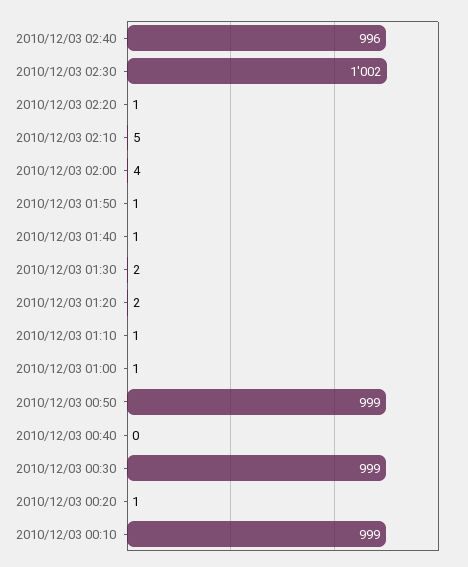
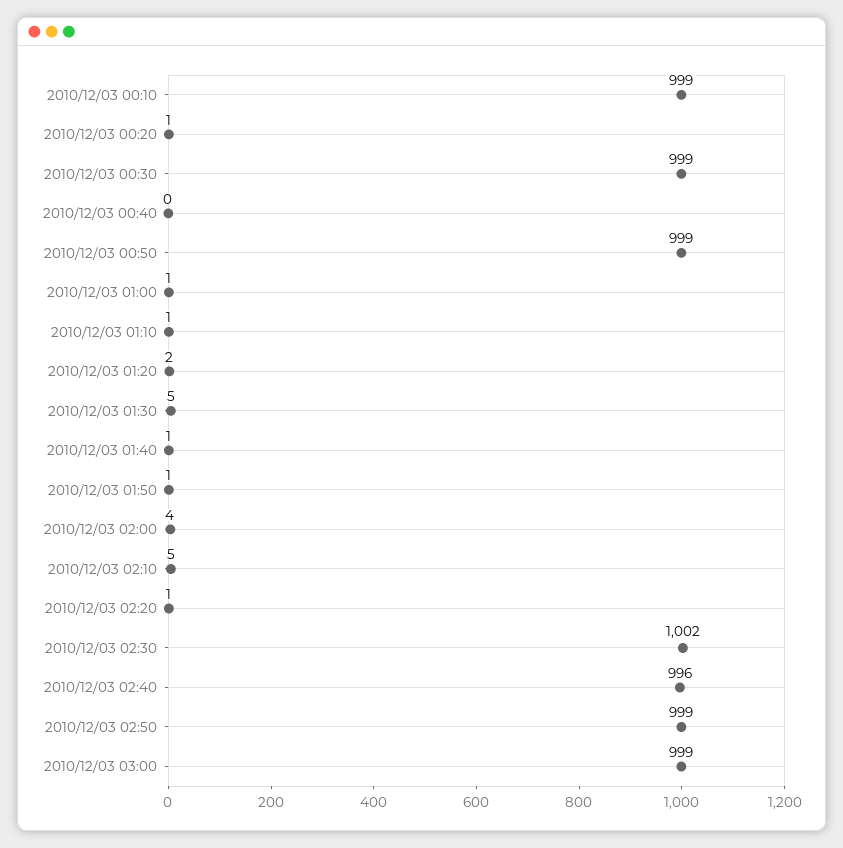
2010/12/03 01:30: 2 -> 5
2010/12/03 02:50: none -> 999
2010/12/03 03:00: none -> 999

